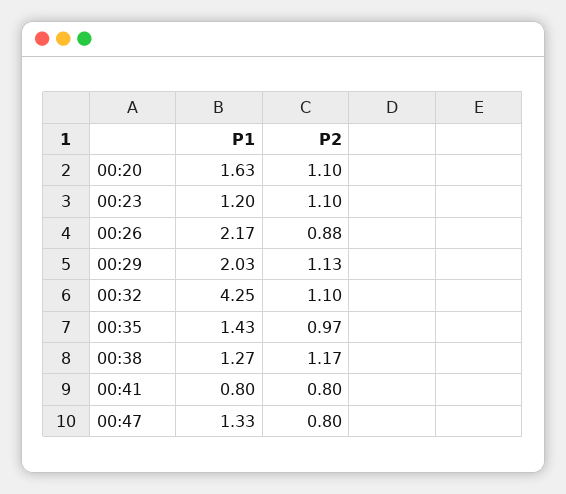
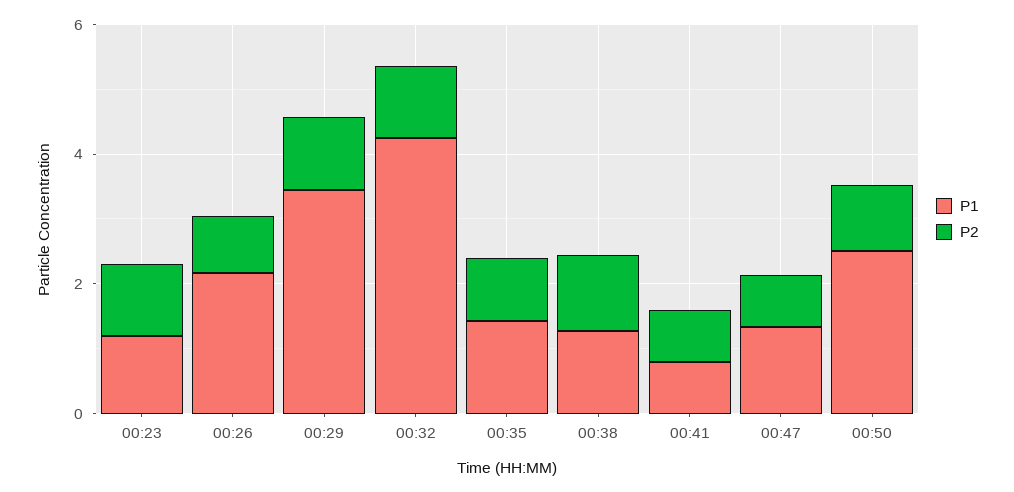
P1, 00:20: 1.63 -> none
P2, 00:20: 1.1 -> none
P1, 00:29: 2.03 -> 3.5
P1, 00:50: none -> 2.5
P2, 00:50: none -> 1

